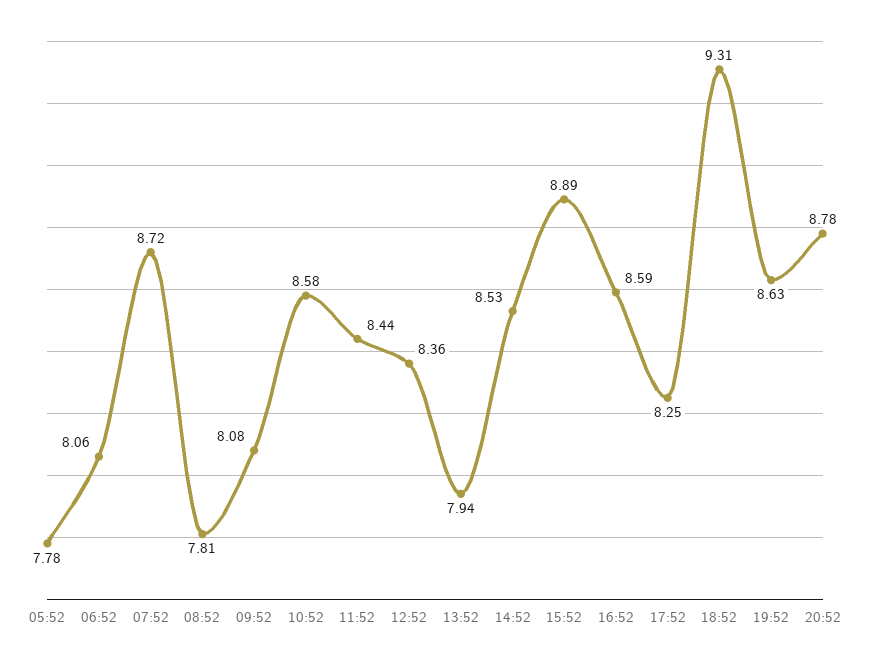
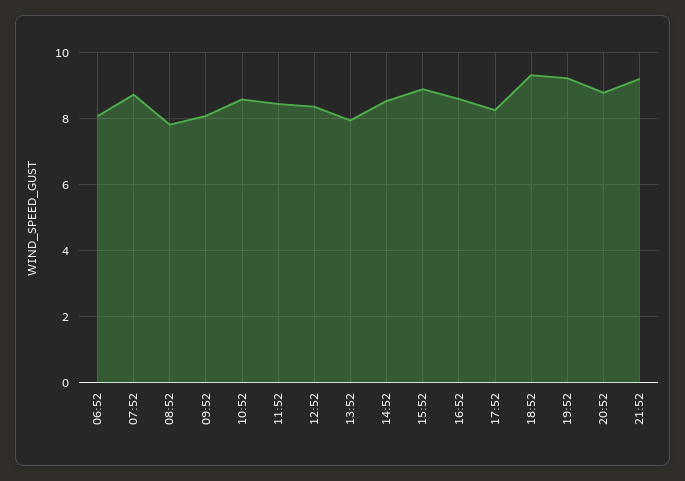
05:52: 7.78 -> none
19:52: 8.63 -> 9.2
21:52: none -> 9.2

